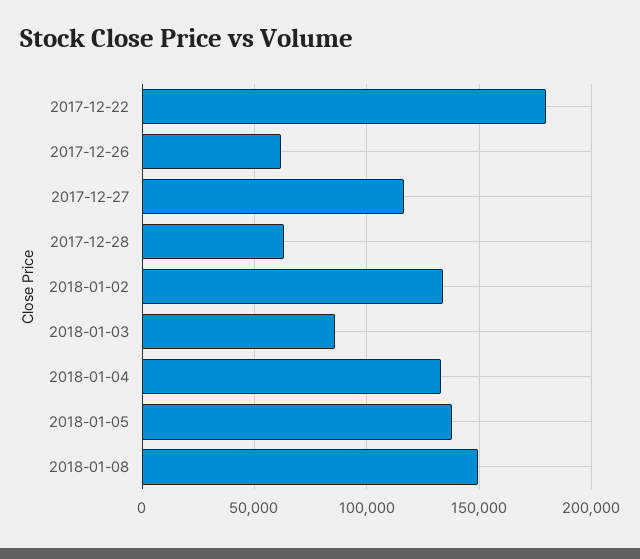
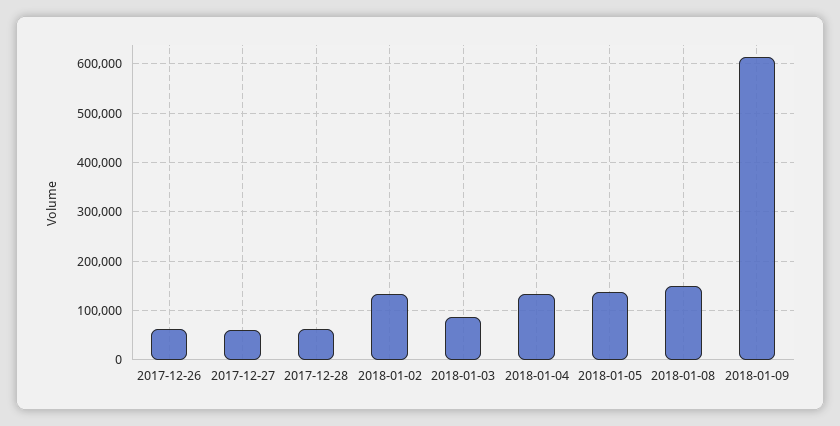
2017-12-22: 180000 -> none
2017-12-27: 115000 -> 60000
2018-01-09: none -> 620000

